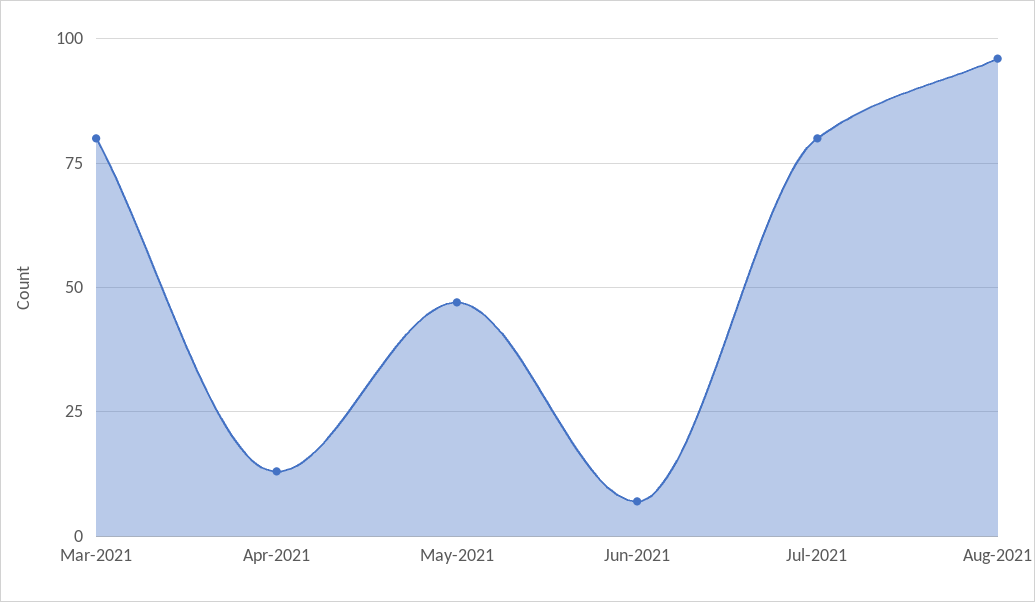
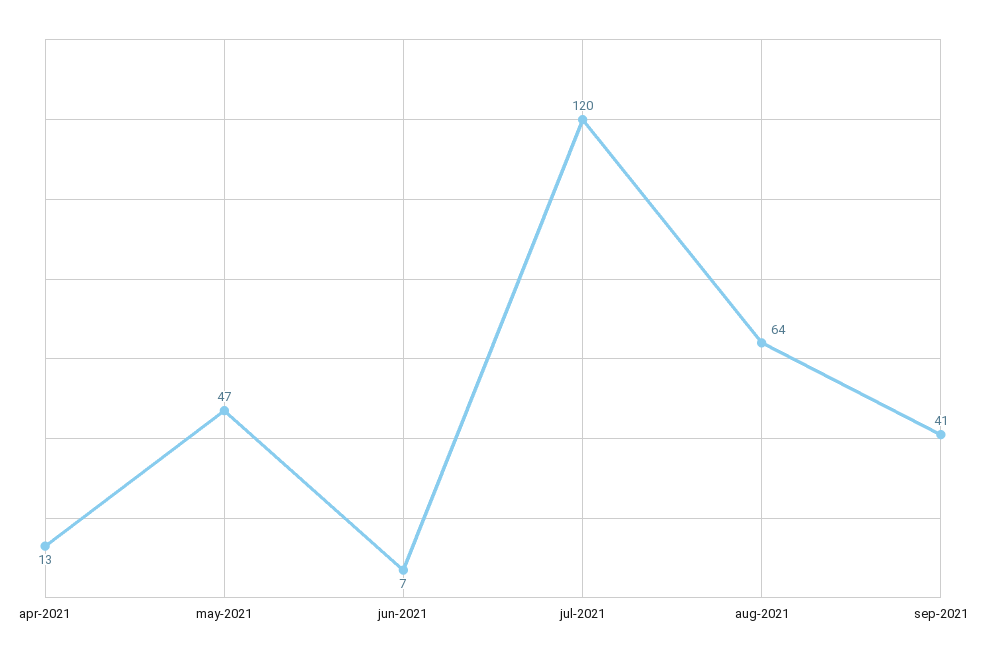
Mar-2021: 80 -> none
Jul-2021: 80 -> 120
Aug-2021: 95 -> 64
sep-2021: none -> 41

